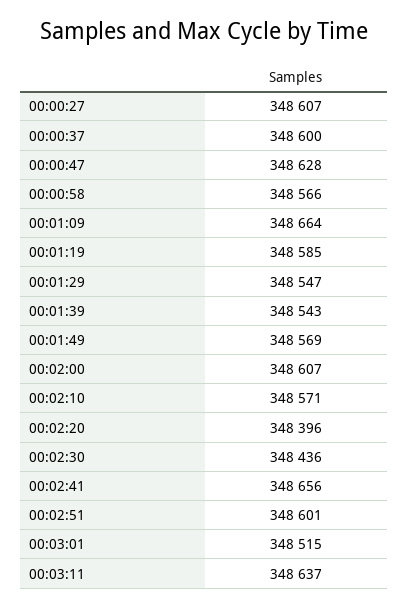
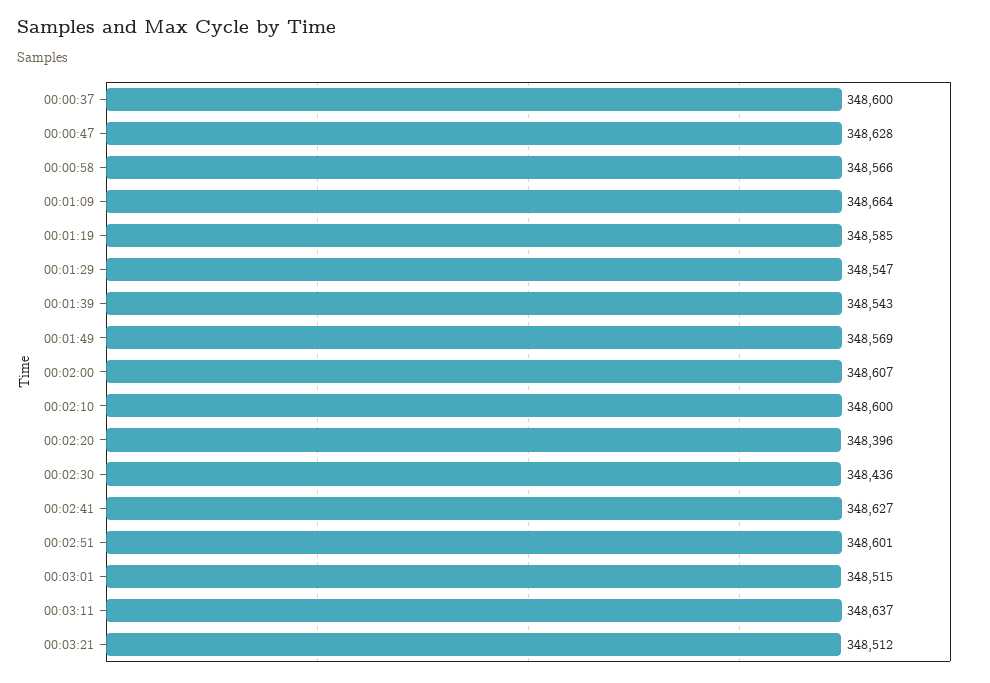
00:00:27: 348607 -> none
00:02:10: 348571 -> 348600
00:02:41: 348656 -> 348627
00:03:21: none -> 348512

